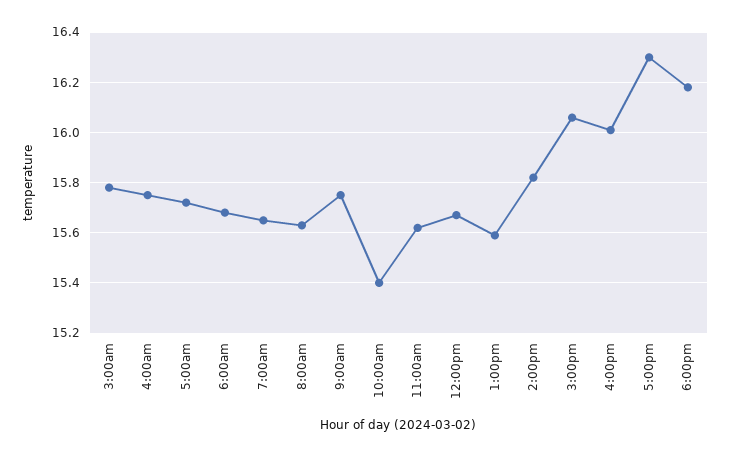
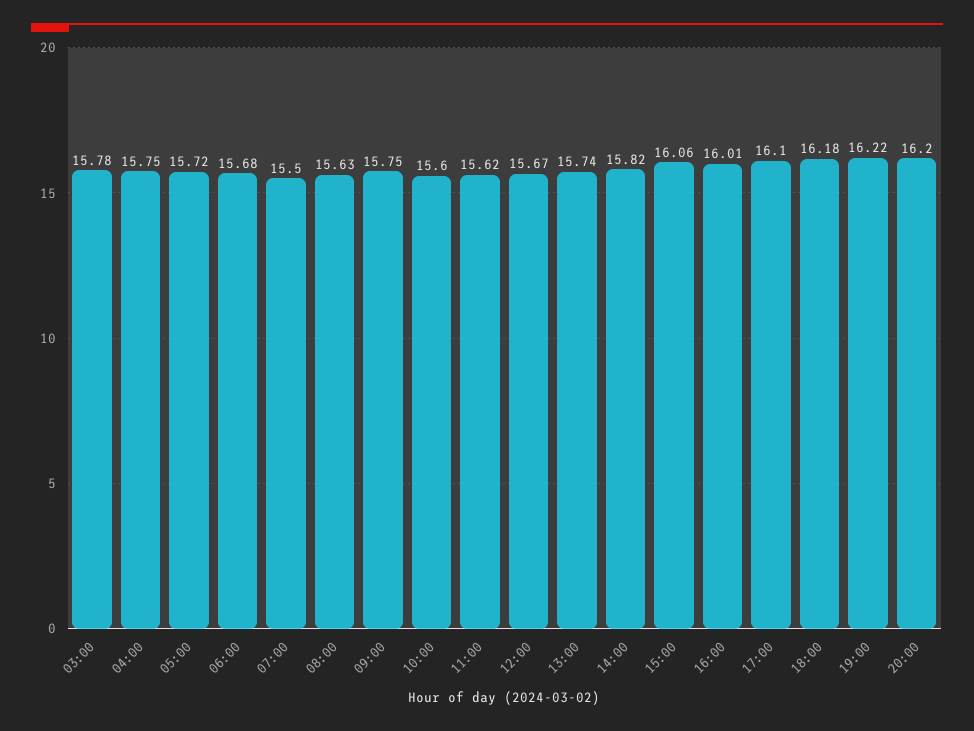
7:00am: 15.65 -> 15.5
10:00am: 15.4 -> 15.6
1:00pm: 15.6 -> 15.74
5:00pm: 16.3 -> 16.1
19:00: none -> 16.22
20:00: none -> 16.2

